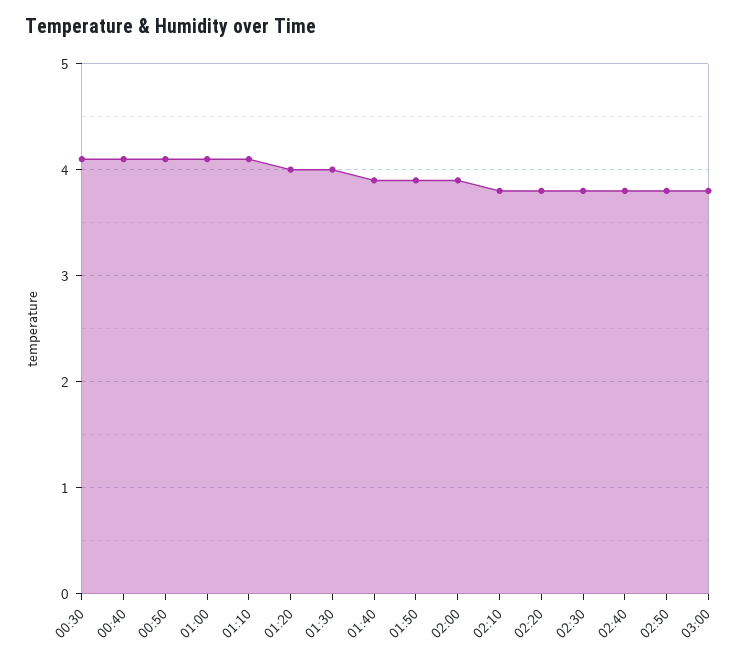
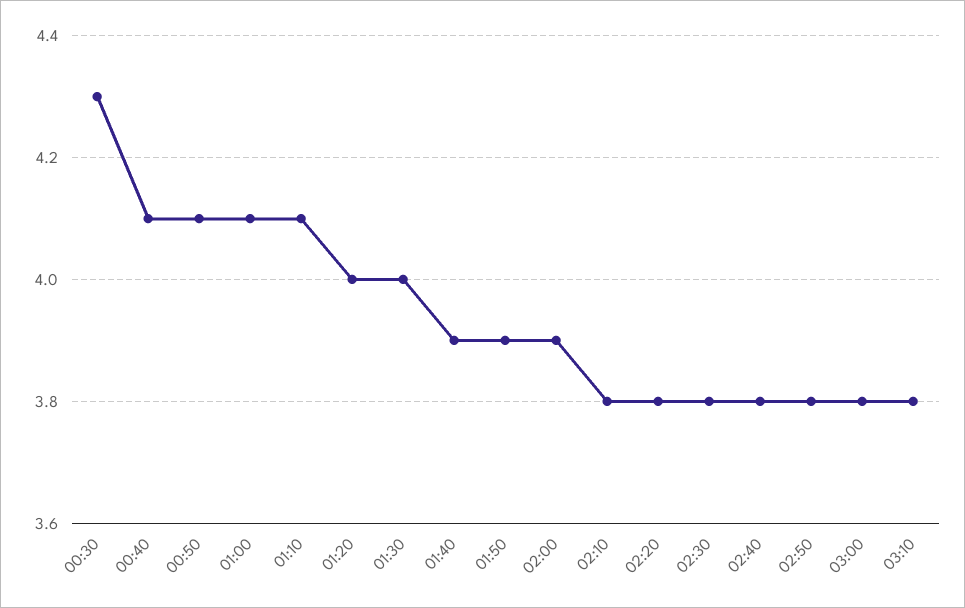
00:30: 4.1 -> 4.3
03:10: none -> 3.8

